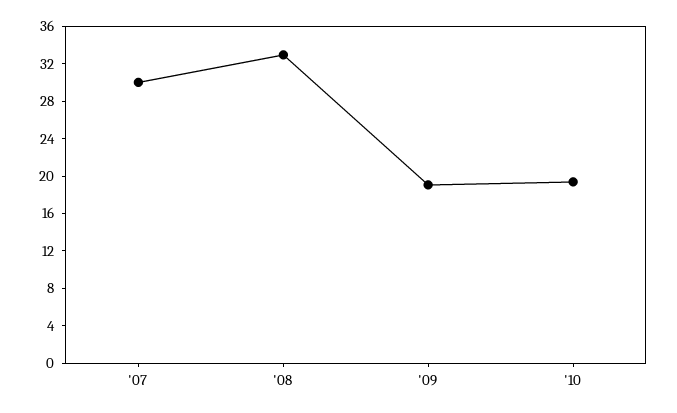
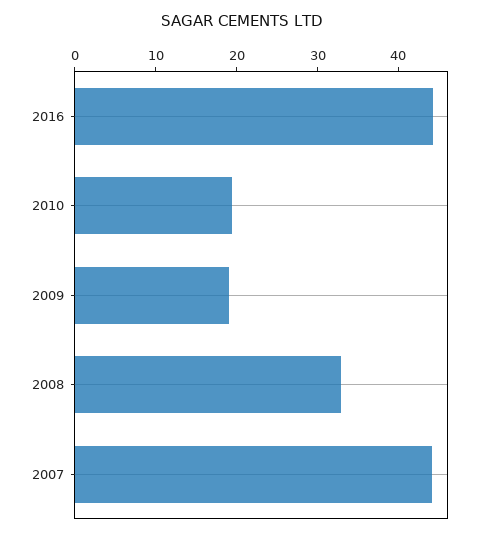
'07: 30 -> 44
2016: none -> 44

